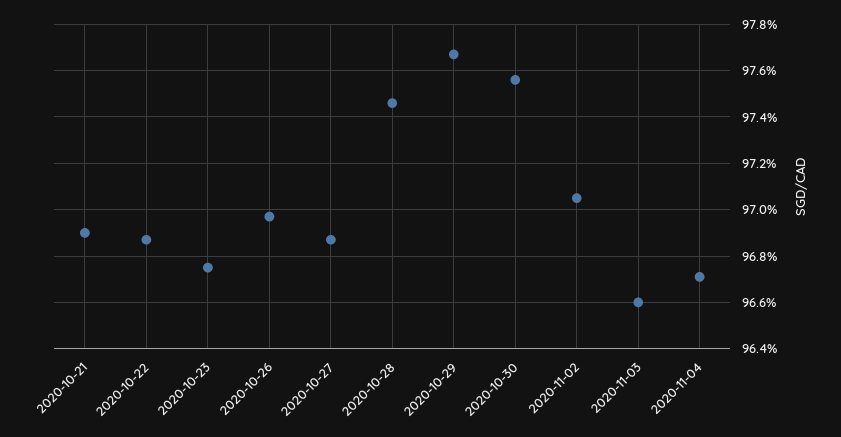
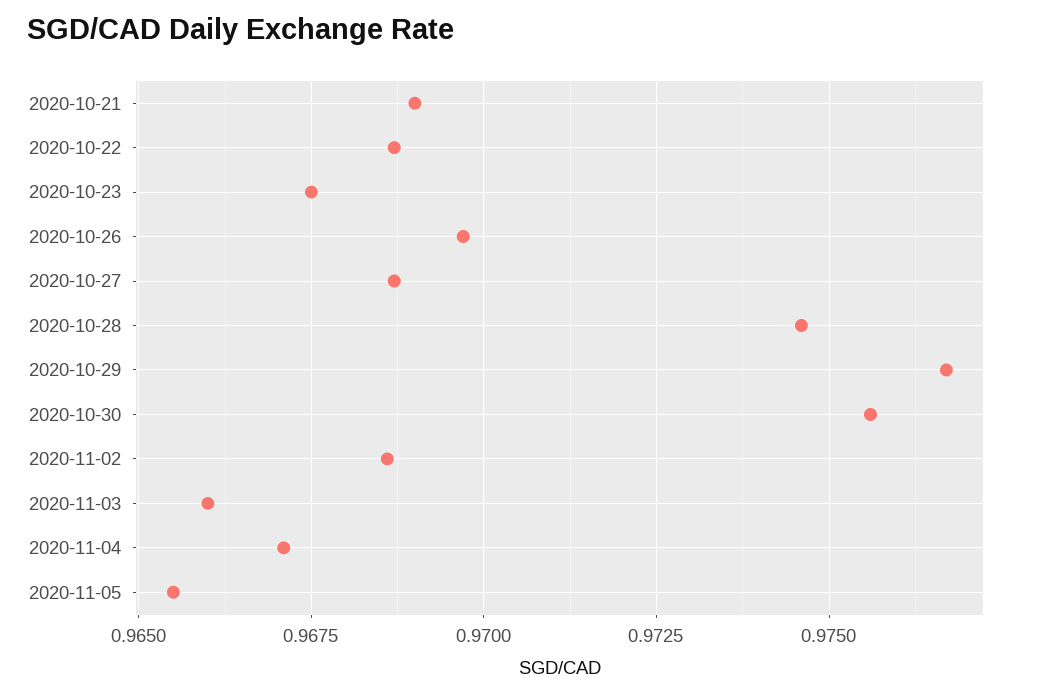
2020-11-02: 0.9705 -> 0.9685
2020-11-05: none -> 0.9655

